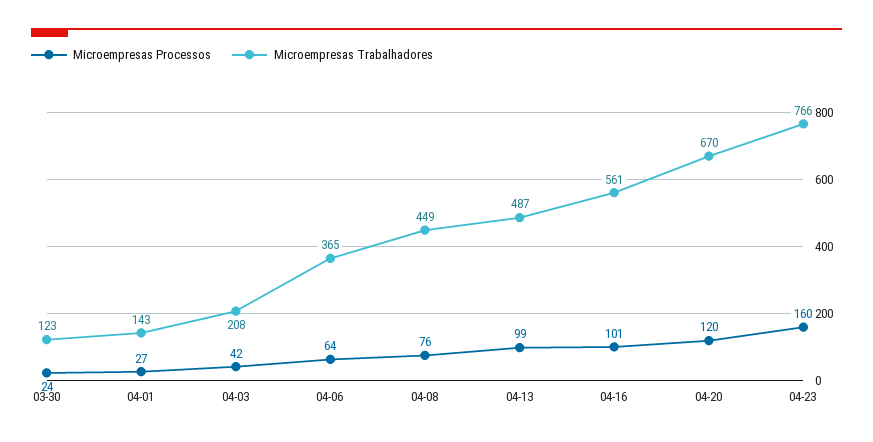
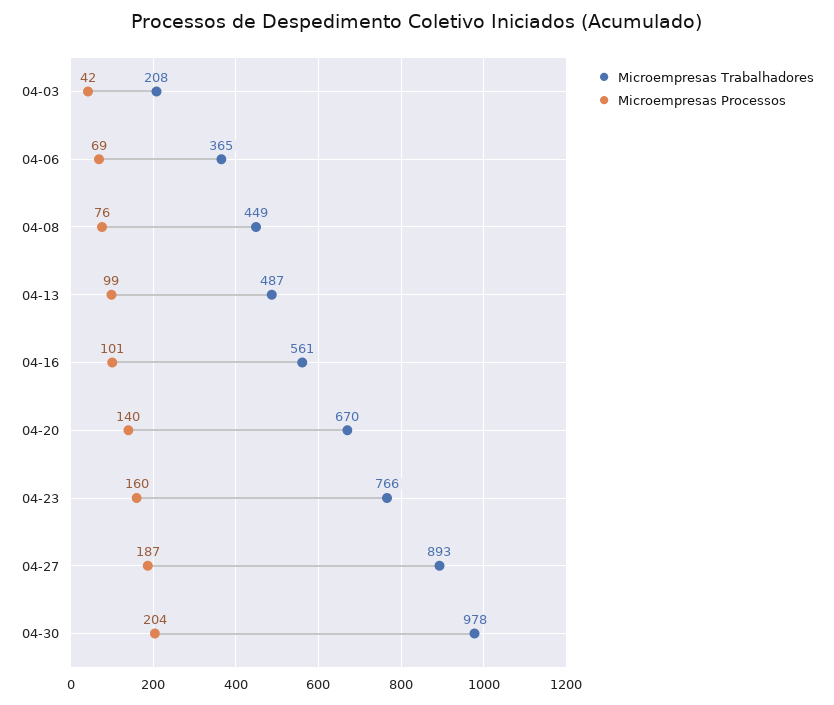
Microempresas Processos, 03-30: 24 -> none
Microempresas Trabalhadores, 03-30: 123 -> none
Microempresas Processos, 04-01: 27 -> none
Microempresas Trabalhadores, 04-01: 143 -> none
Microempresas Processos, 04-06: 64 -> 69
Microempresas Processos, 04-20: 120 -> 140
Microempresas Trabalhadores, 04-27: none -> 893
Microempresas Processos, 04-27: none -> 187
Microempresas Trabalhadores, 04-30: none -> 978
Microempresas Processos, 04-30: none -> 204

